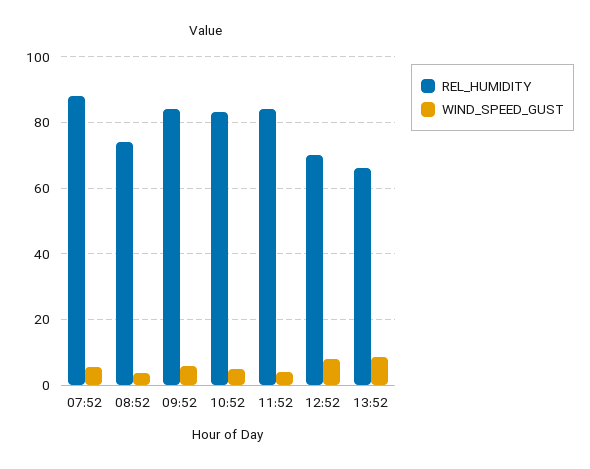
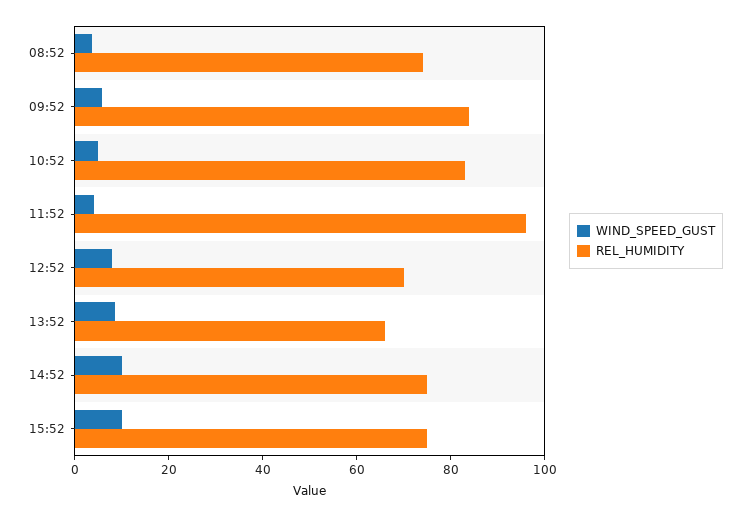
REL_HUMIDITY, 07:52: 88 -> none
WIND_SPEED_GUST, 07:52: 6 -> none
REL_HUMIDITY, 11:52: 84 -> 95
WIND_SPEED_GUST, 14:52: none -> 10
REL_HUMIDITY, 14:52: none -> 75
WIND_SPEED_GUST, 15:52: none -> 10
REL_HUMIDITY, 15:52: none -> 75

